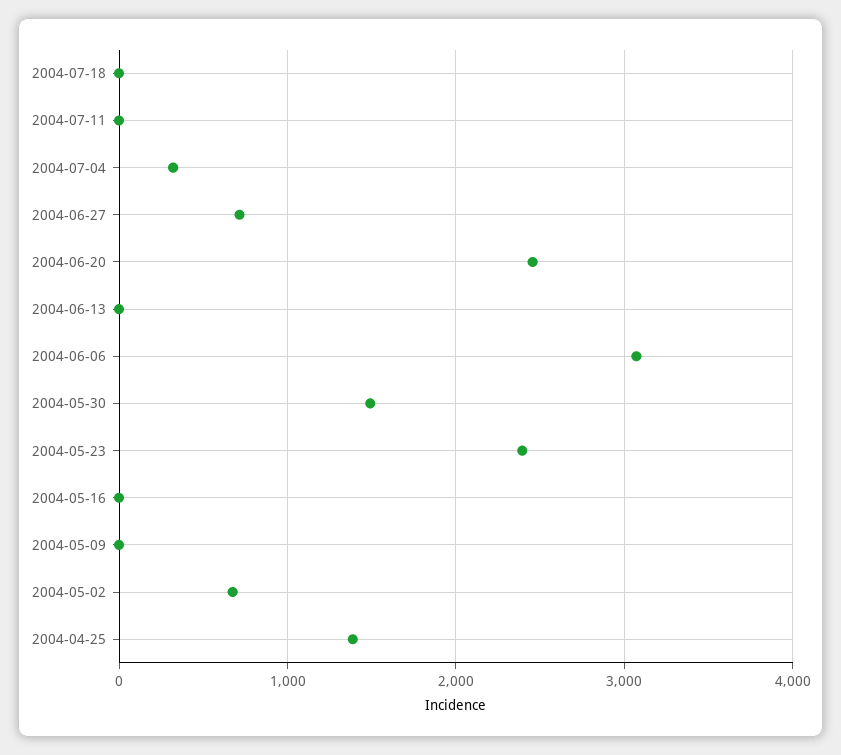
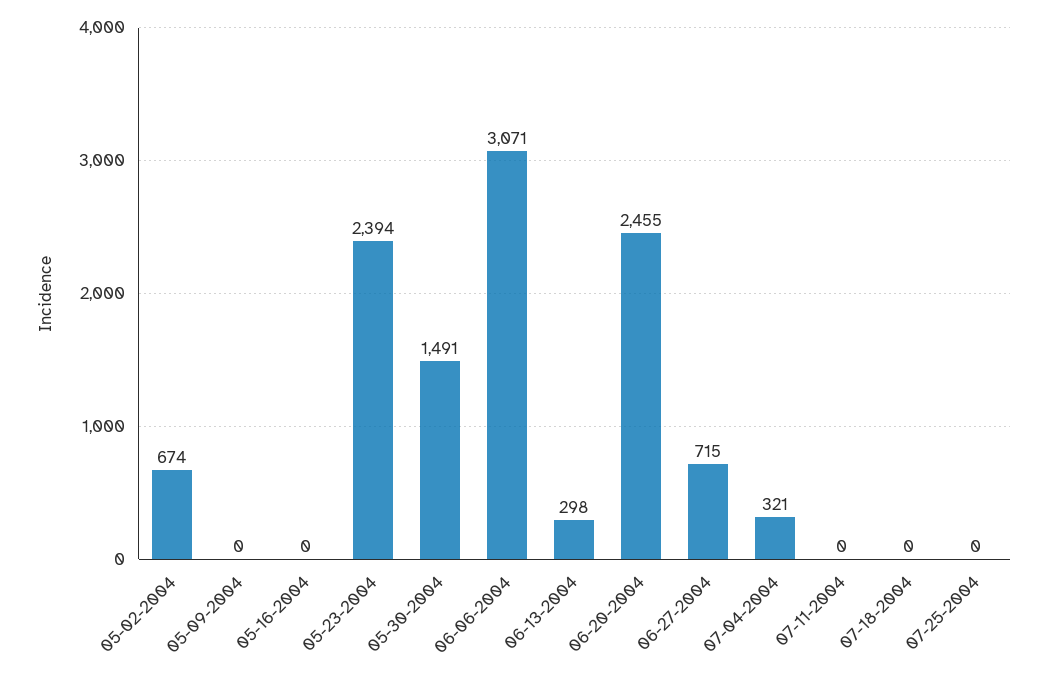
2004-06-13: 0 -> 298
2004-04-25: 1400 -> none
07-25-2004: none -> 0

